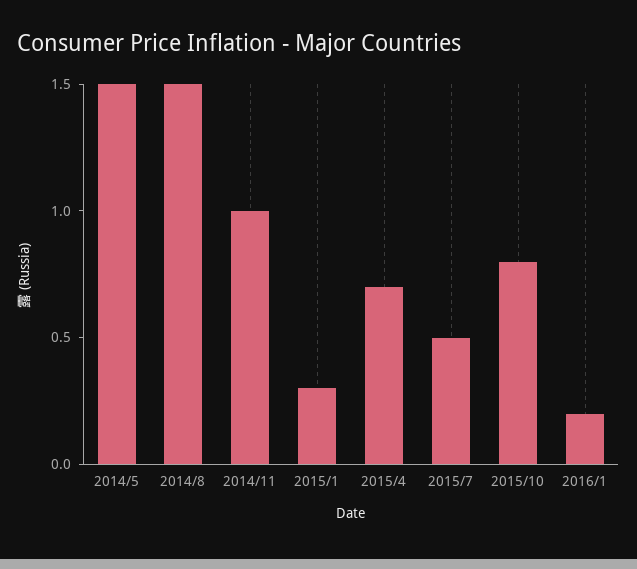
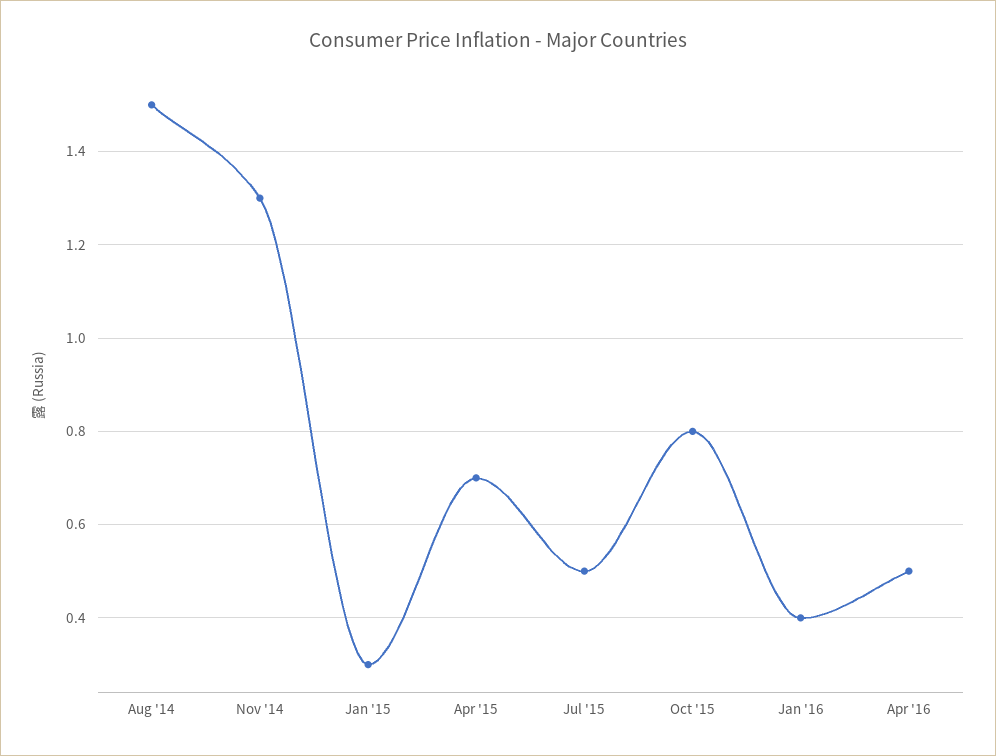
2014/5: 1.5 -> none
2014/11: 1 -> 1.3
2016/1: 0.2 -> 0.4
Apr '16: none -> 0.5

